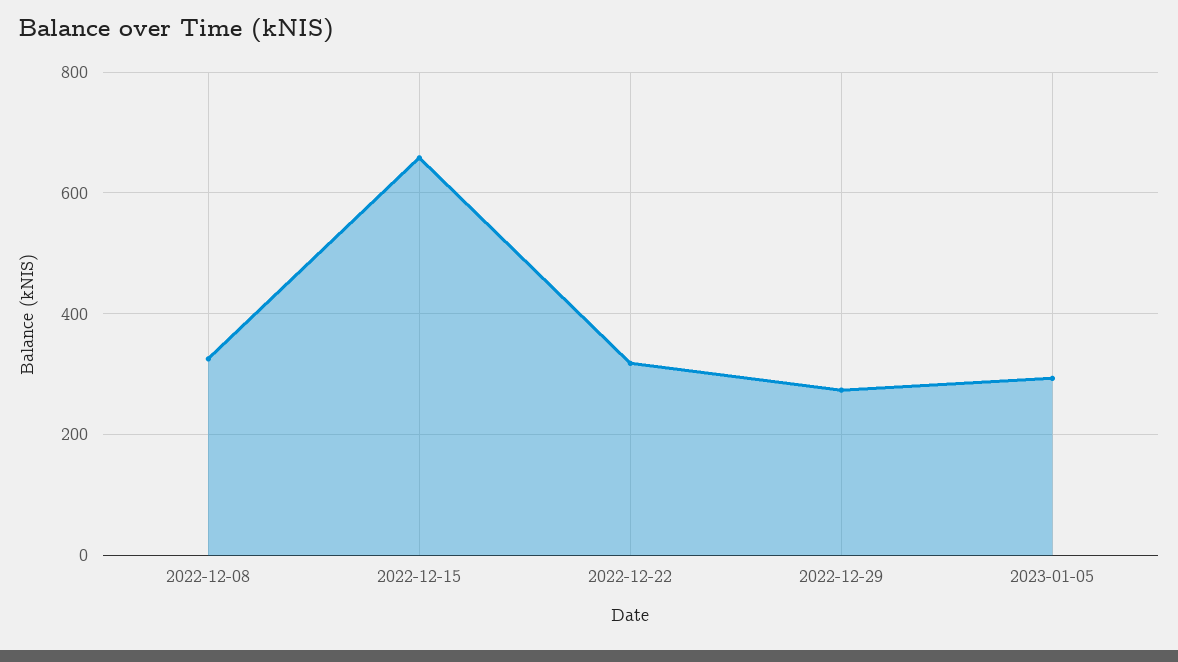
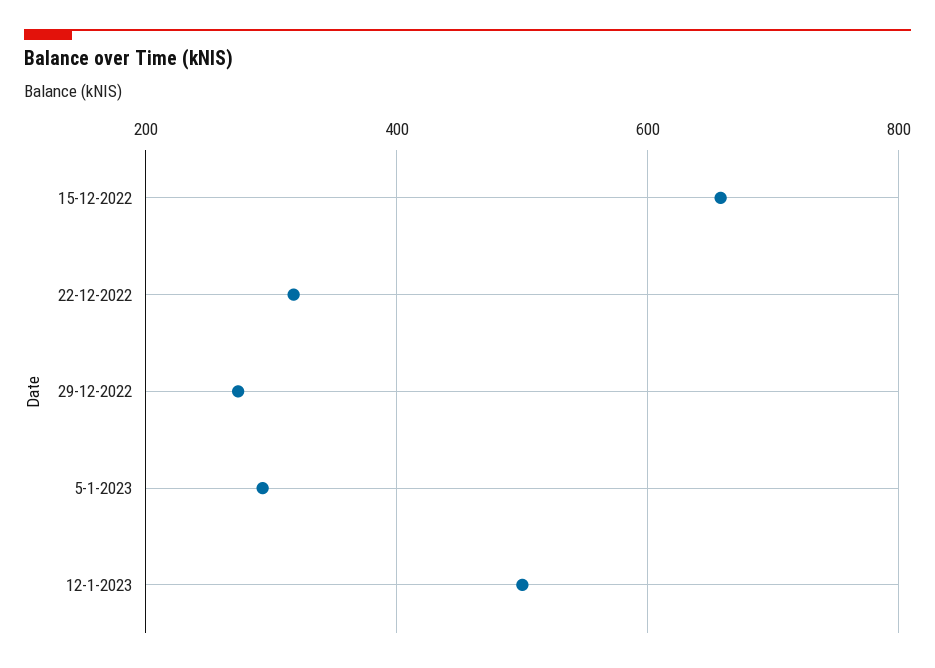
2022-12-08: 320 -> none
12-1-2023: none -> 500

